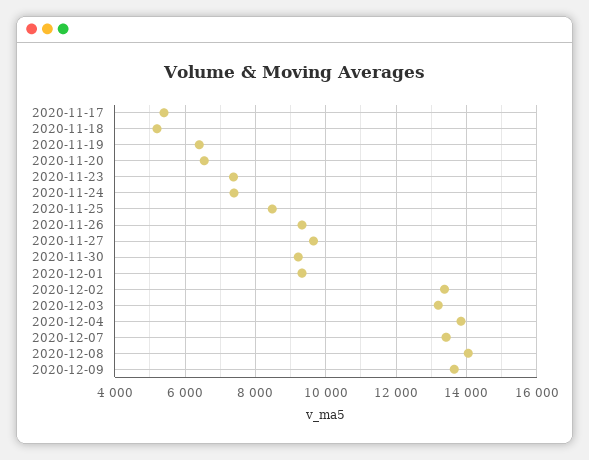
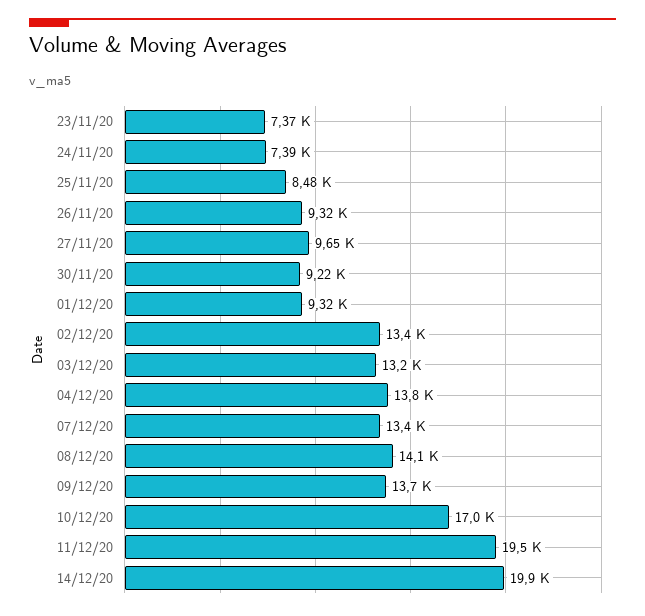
2020-11-17: 5400 -> none
2020-11-18: 5200 -> none
2020-11-19: 6400 -> none
2020-11-20: 6600 -> none
10/12/20: none -> 17000
11/12/20: none -> 19500
14/12/20: none -> 19900

